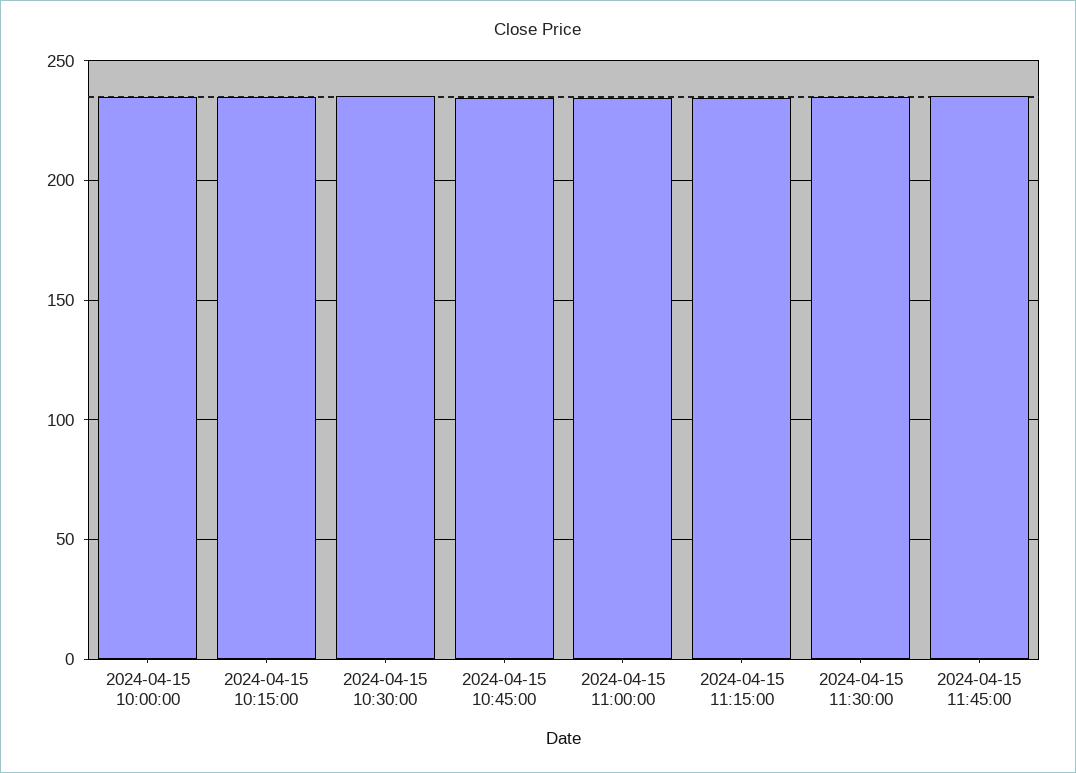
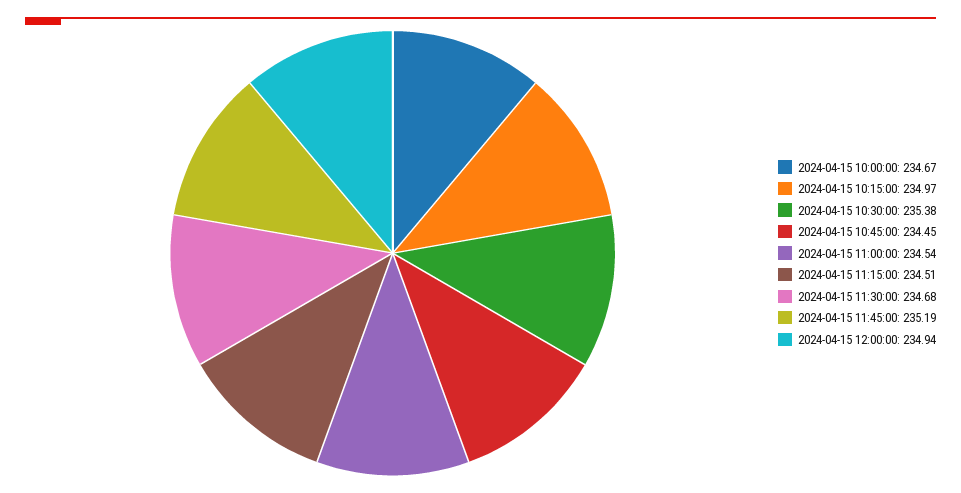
2024-04-15 12:00:00: none -> 234.94

